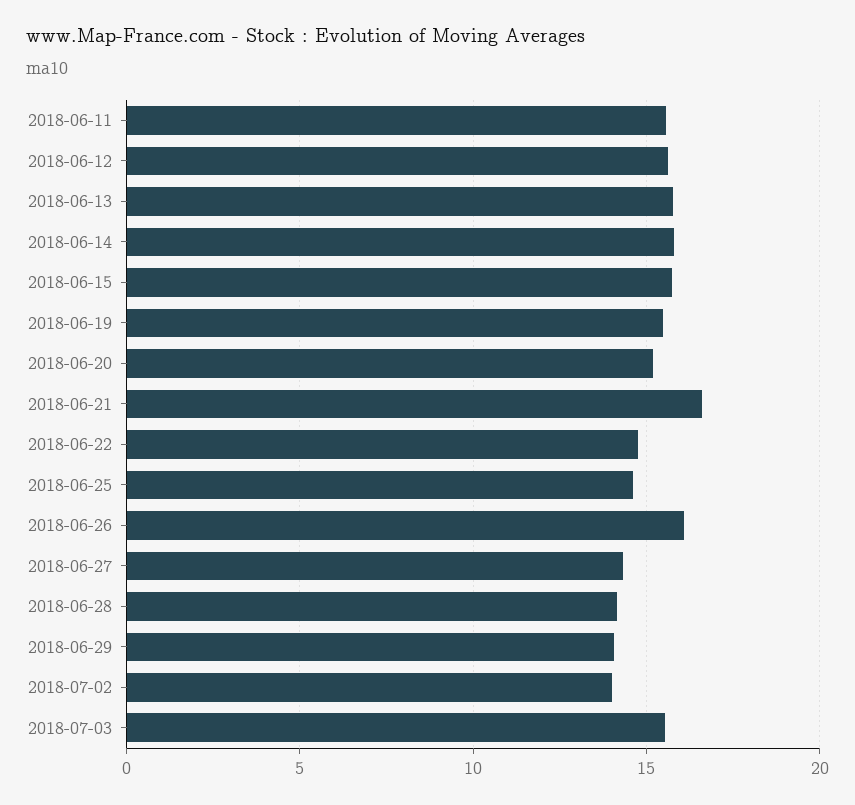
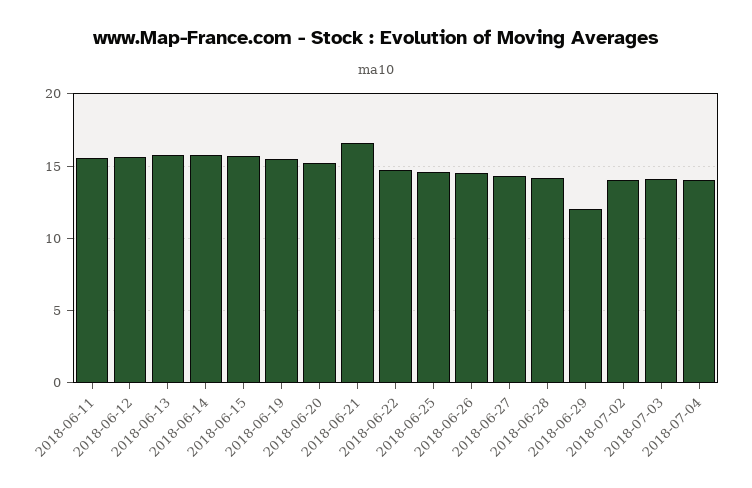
2018-06-26: 16 -> 14.5
2018-06-29: 14 -> 12
2018-07-03: 15.5 -> 14
2018-07-04: none -> 14

